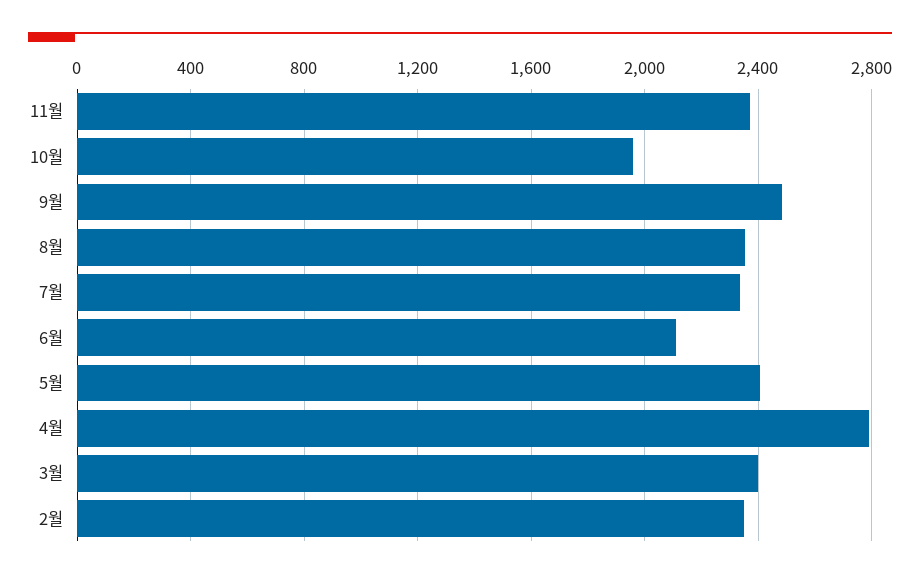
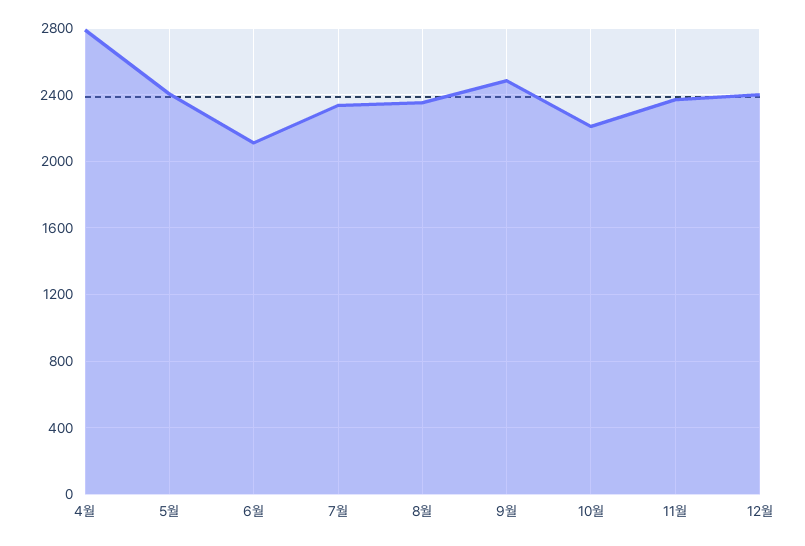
10월: 1950 -> 2200
3월: 2400 -> none
2월: 2350 -> none
12월: none -> 2400

